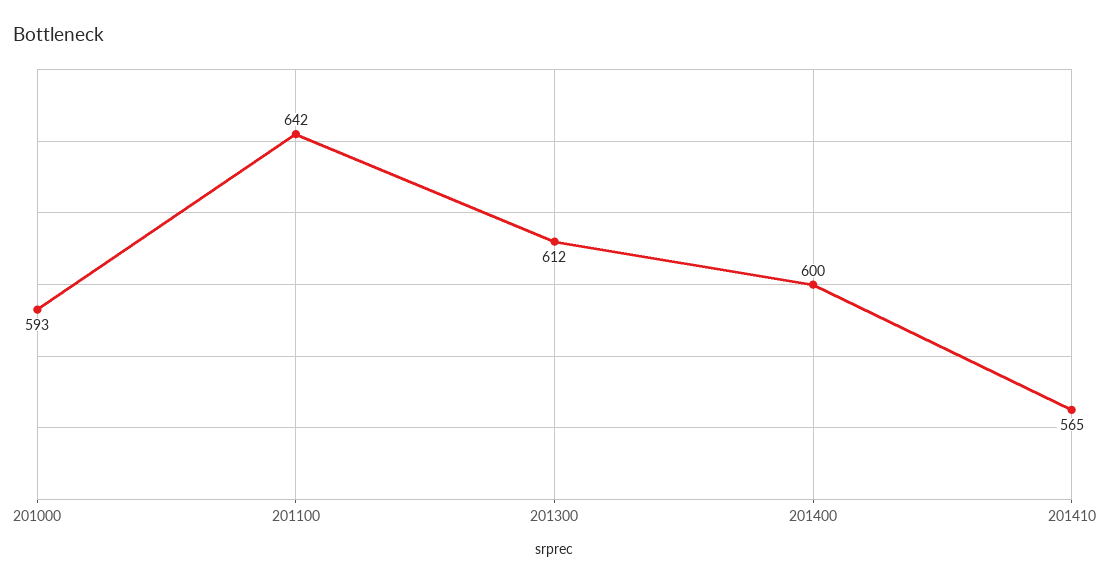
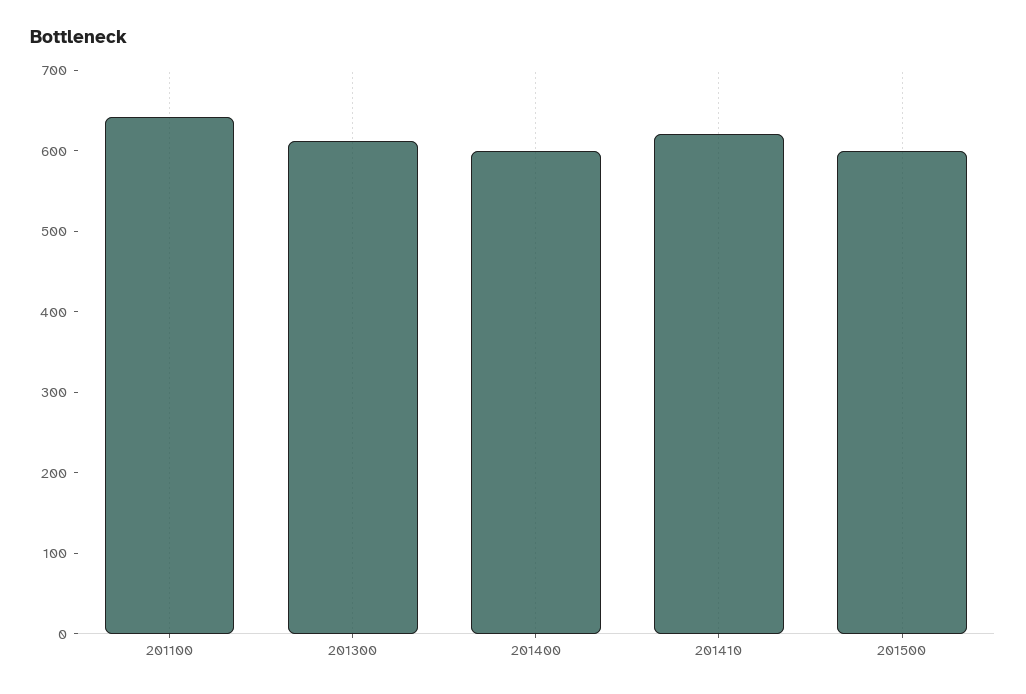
201000: 593 -> none
201410: 565 -> 620
201500: none -> 600

